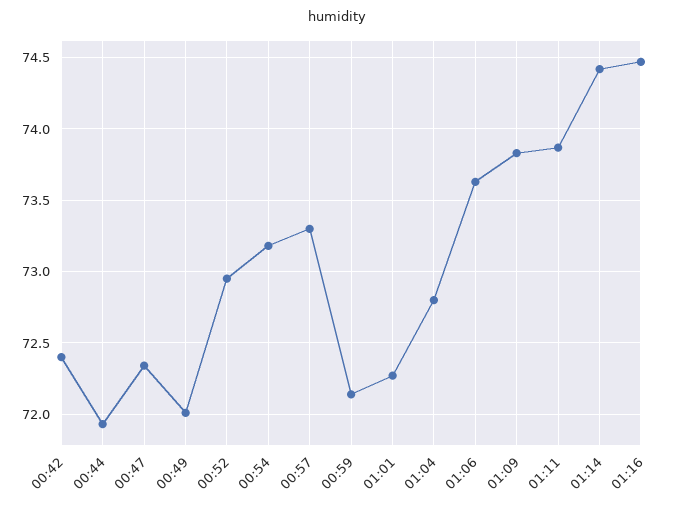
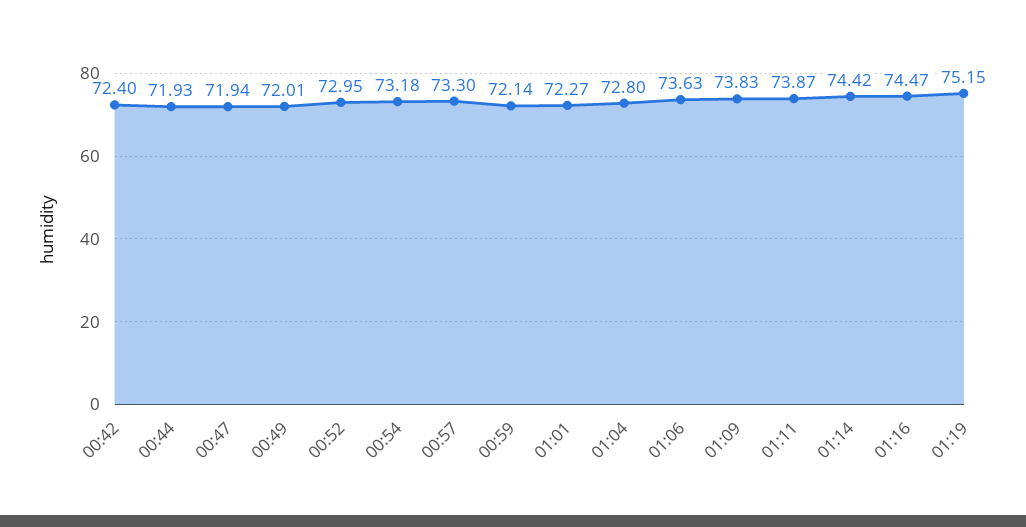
00:47: 72.35 -> 71.94
01:19: none -> 75.15

